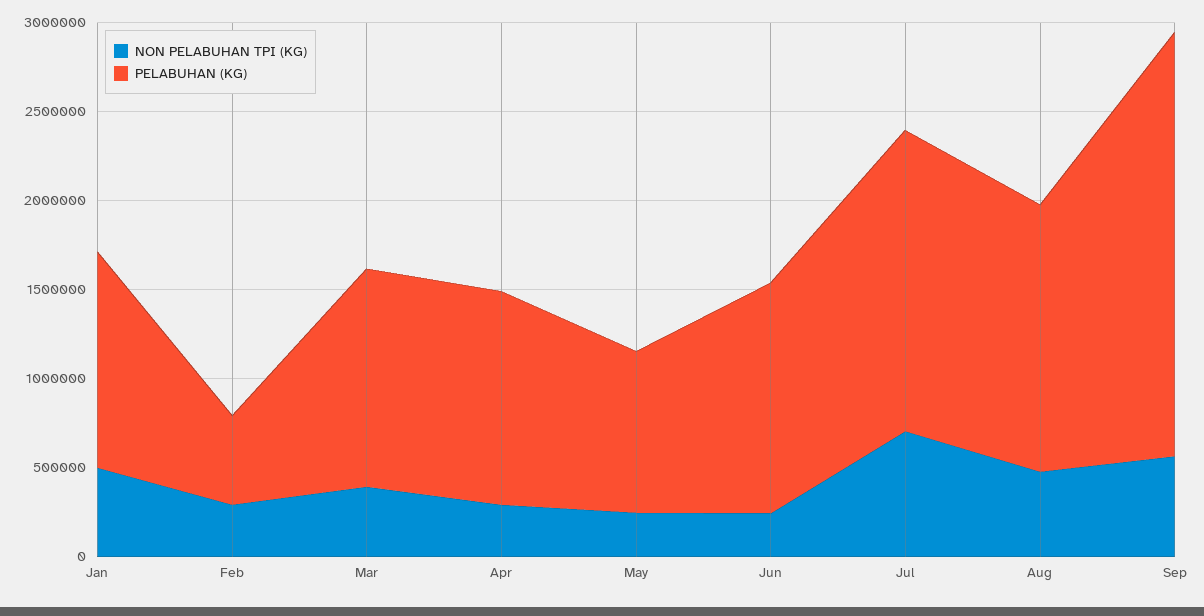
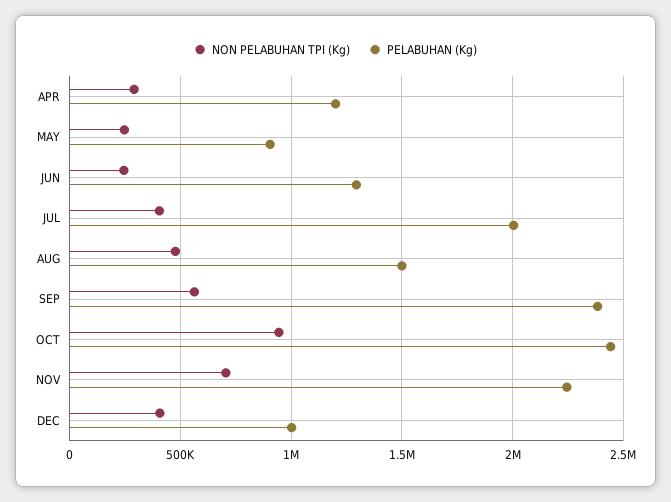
NON PELABUHAN TPI (KG), Jan: 500000 -> none
PELABUHAN (KG), Jan: 1200000 -> none
NON PELABUHAN TPI (KG), Feb: 300000 -> none
PELABUHAN (KG), Feb: 500000 -> none
NON PELABUHAN TPI (KG), Mar: 400000 -> none
PELABUHAN (KG), Mar: 1200000 -> none
NON PELABUHAN TPI (KG), Jul: 700000 -> 400000
PELABUHAN (KG), Jul: 1700000 -> 2000000
NON PELABUHAN TPI (KG), OCT: none -> 950000
PELABUHAN (KG), OCT: none -> 2450000
NON PELABUHAN TPI (KG), NOV: none -> 700000
PELABUHAN (KG), NOV: none -> 2250000
NON PELABUHAN TPI (KG), DEC: none -> 400000
PELABUHAN (KG), DEC: none -> 1000000

